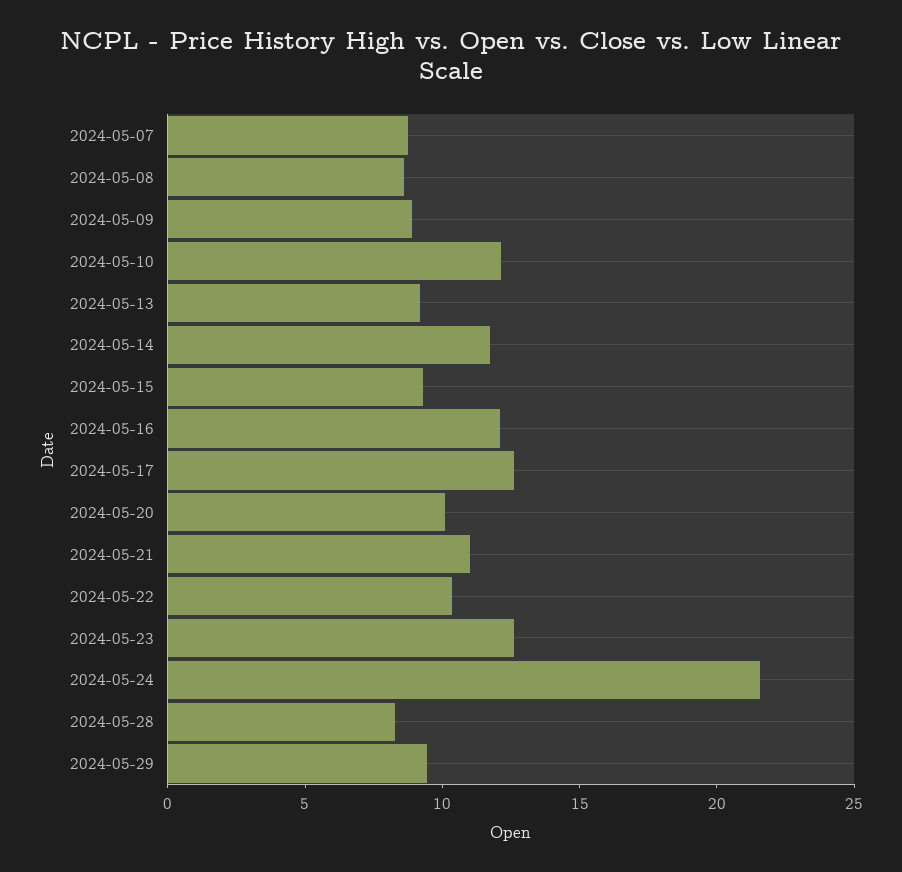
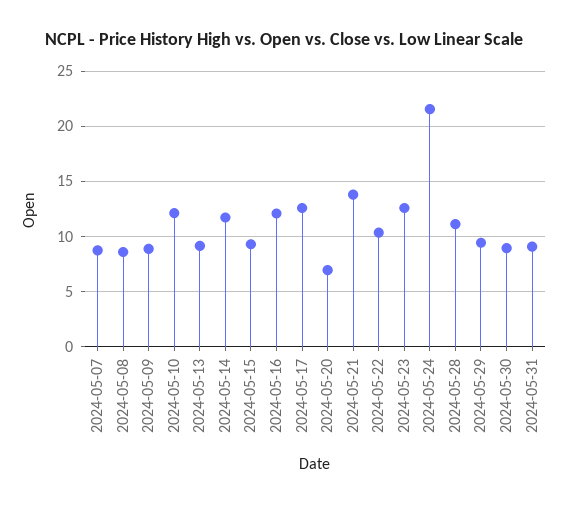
2024-05-20: 10 -> 7
2024-05-21: 11 -> 14
2024-05-28: 8 -> 11
2024-05-30: none -> 9
2024-05-31: none -> 9

